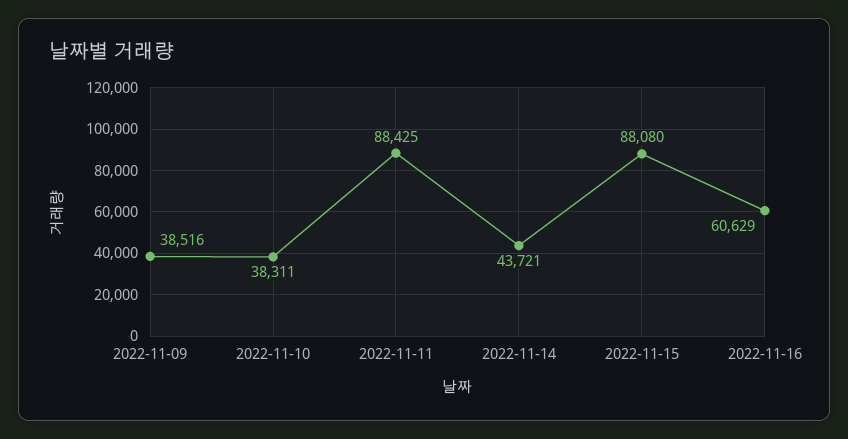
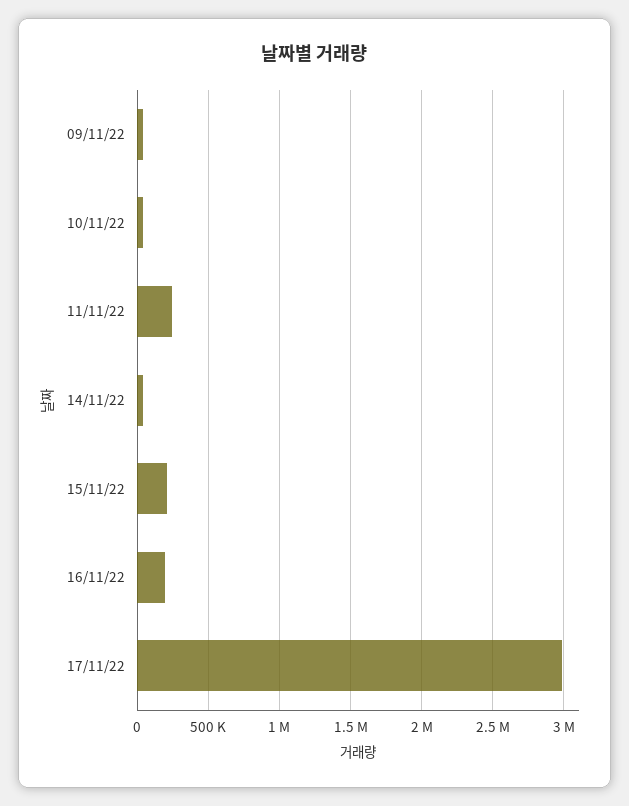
2022-11-11: 88425 -> 250000
2022-11-15: 88080 -> 200000
2022-11-16: 60629 -> 200000
17/11/22: none -> 3000000

